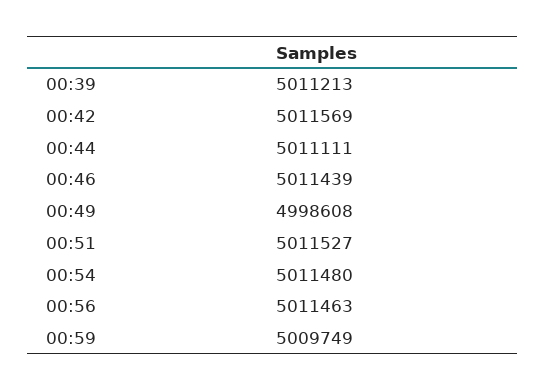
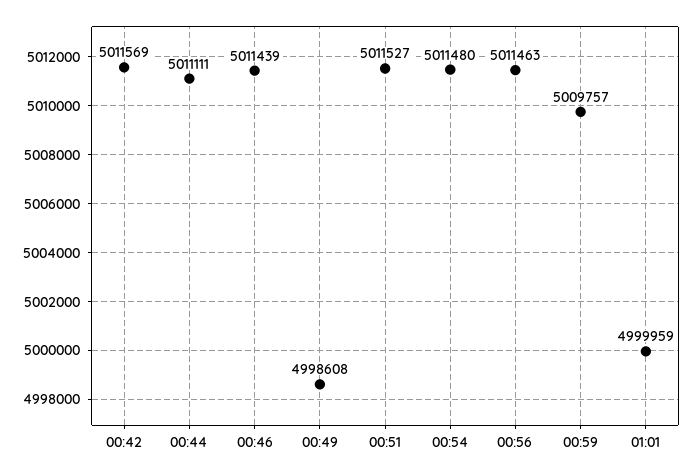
00:39: 5011213 -> none
00:59: 5009749 -> 5009757
01:01: none -> 4999959

